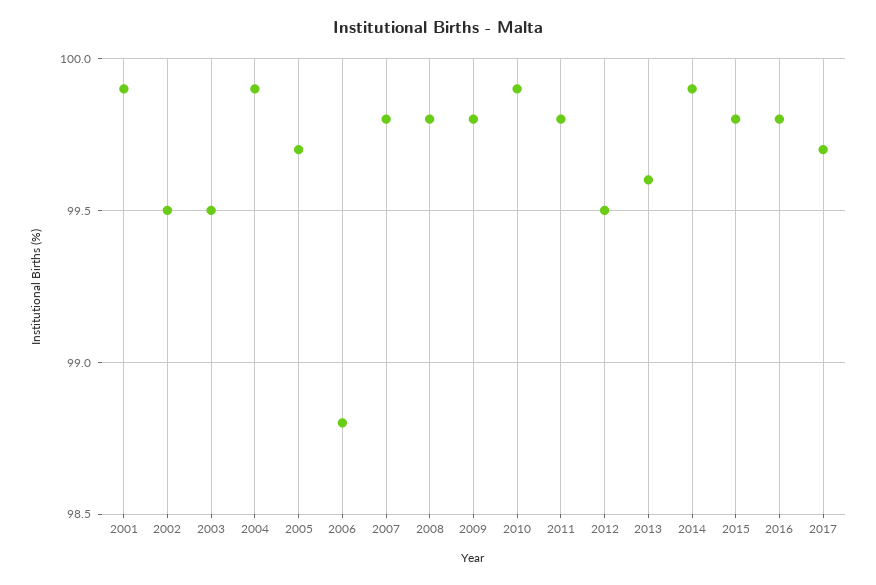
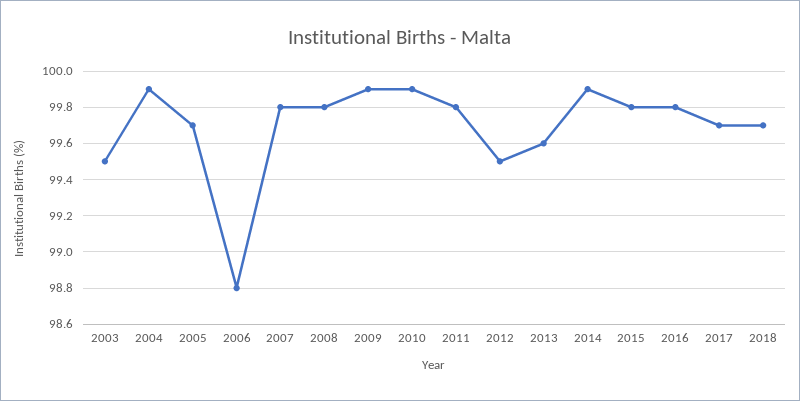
2001: 99.9 -> none
2002: 99.5 -> none
2009: 99.8 -> 99.9
2018: none -> 99.7

